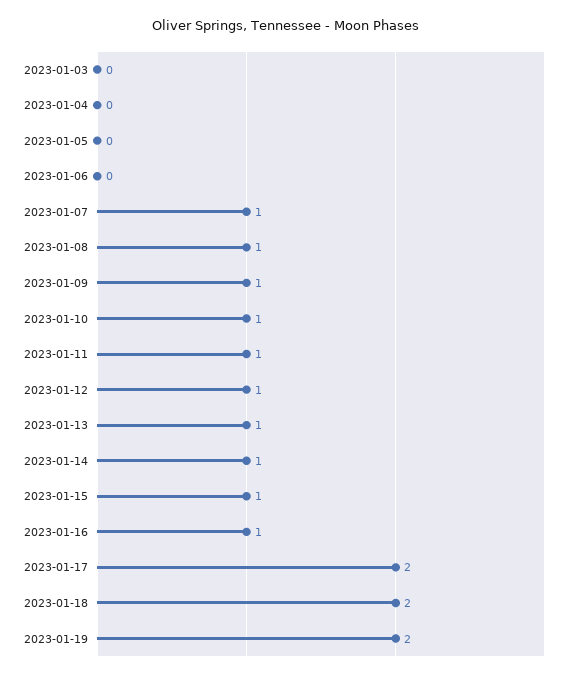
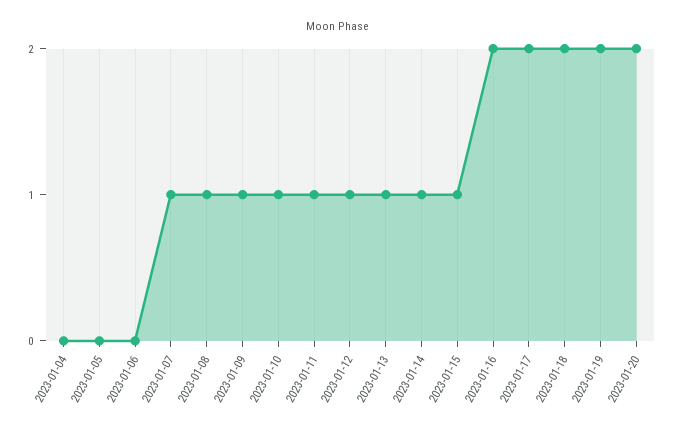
2023-01-03: 0 -> none
2023-01-16: 1 -> 2
2023-01-20: none -> 2

